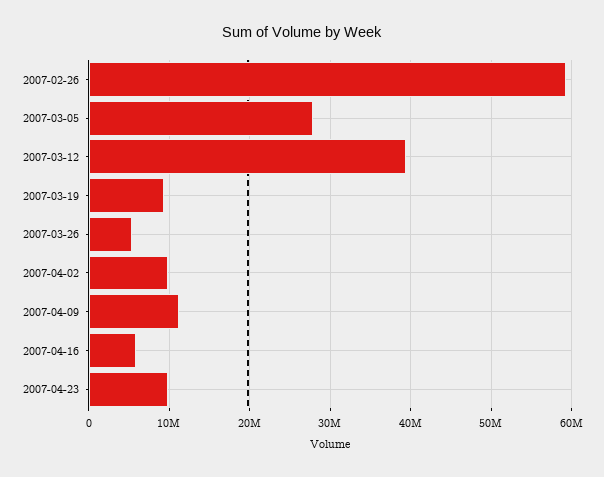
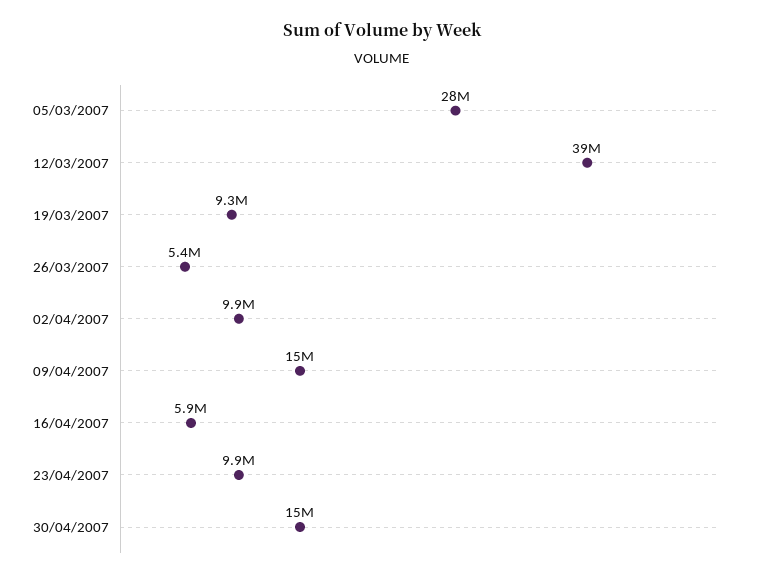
2007-02-26: 59000000 -> none
2007-04-09: 11000000 -> 15000000
30/04/2007: none -> 15000000

